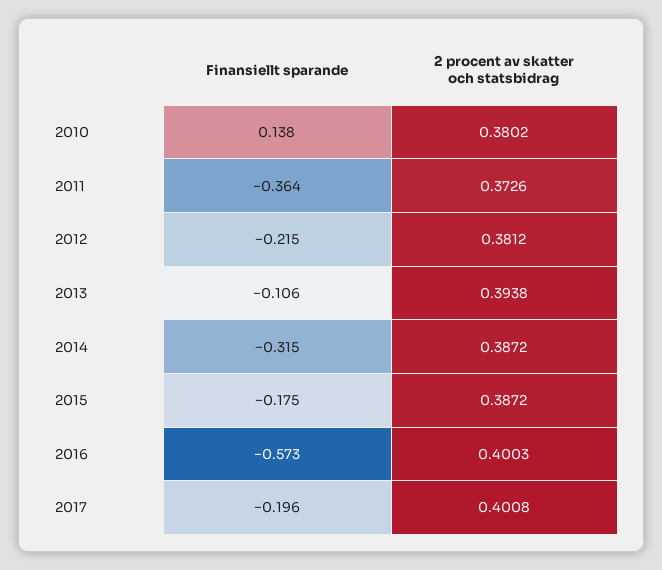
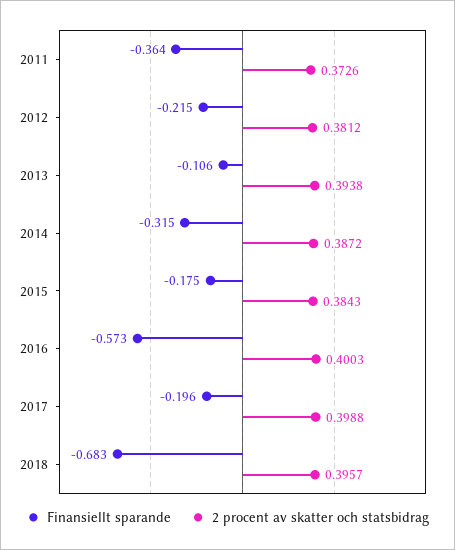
Finansiellt sparande, 2010: 0.138 -> none
2 procent av skatter och statsbidrag, 2010: 0.3802 -> none
2 procent av skatter och statsbidrag, 2015: 0.3872 -> 0.3843
2 procent av skatter och statsbidrag, 2017: 0.4008 -> 0.3988
Finansiellt sparande, 2018: none -> -0.683
2 procent av skatter och statsbidrag, 2018: none -> 0.3957

